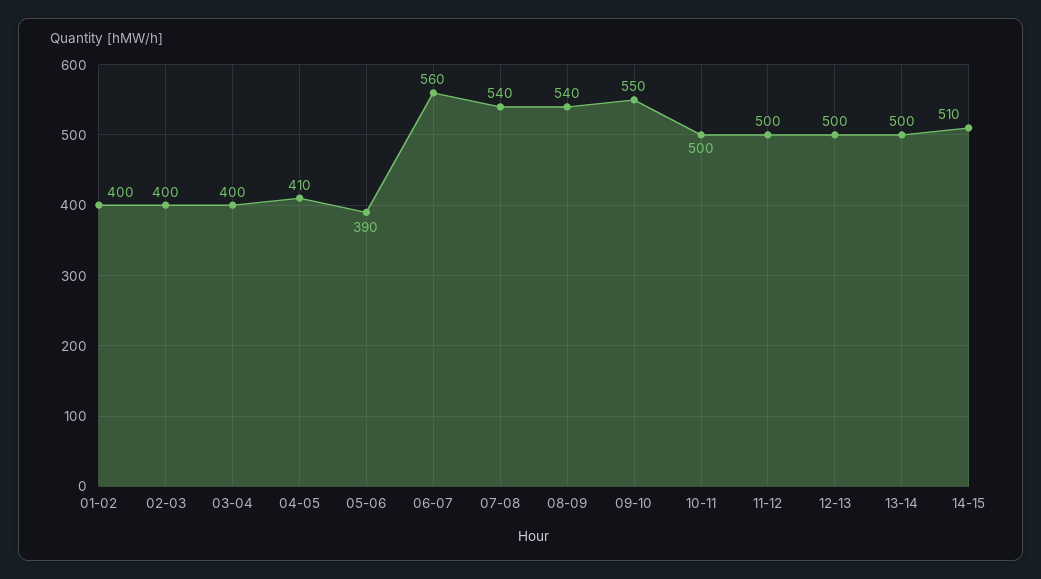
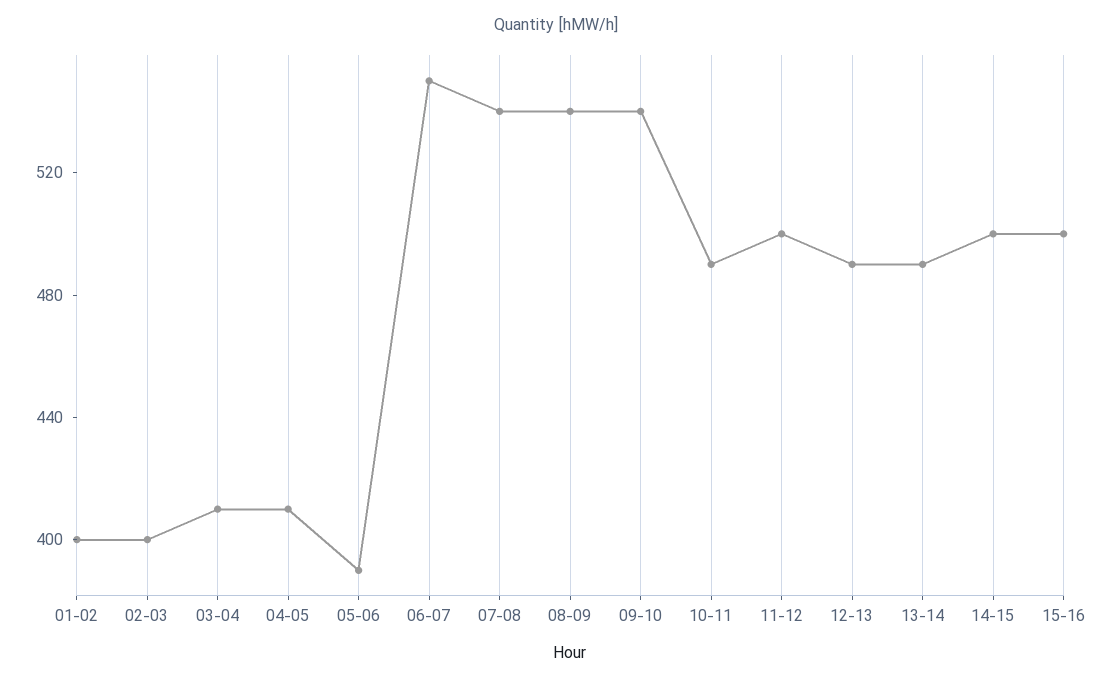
03-04: 400 -> 410
06-07: 560 -> 550
09-10: 550 -> 540
10-11: 500 -> 490
12-13: 500 -> 490
13-14: 500 -> 490
14-15: 510 -> 500
15-16: none -> 500

